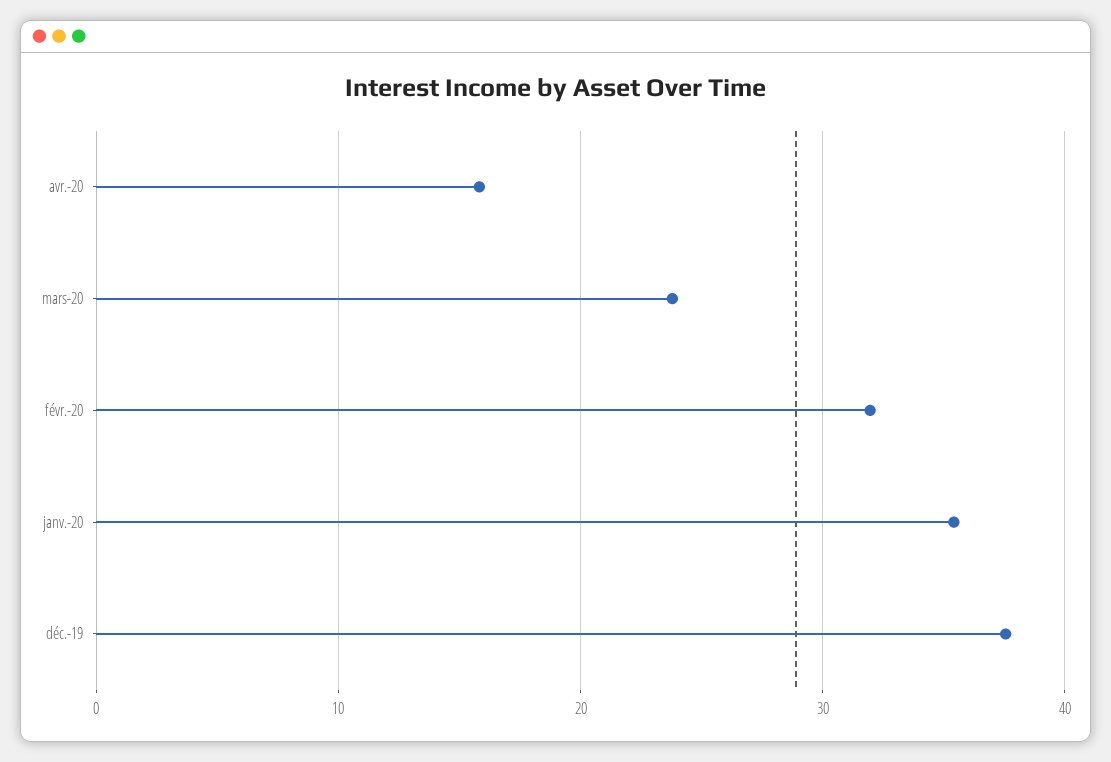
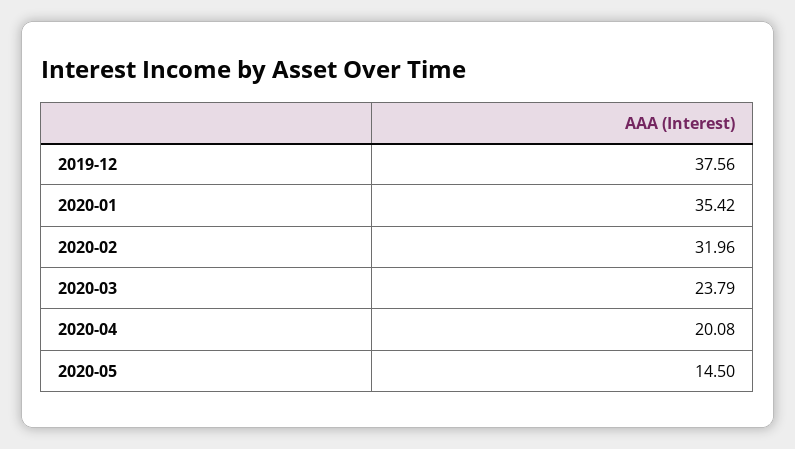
avr.-20: 16 -> 20.08
2020-05: none -> 14.5

